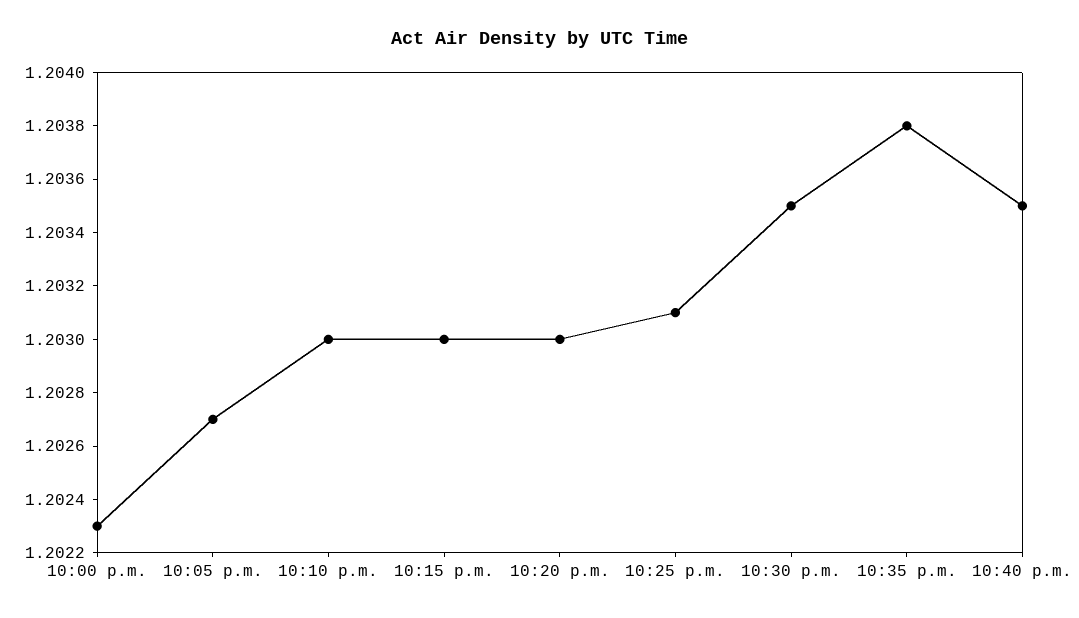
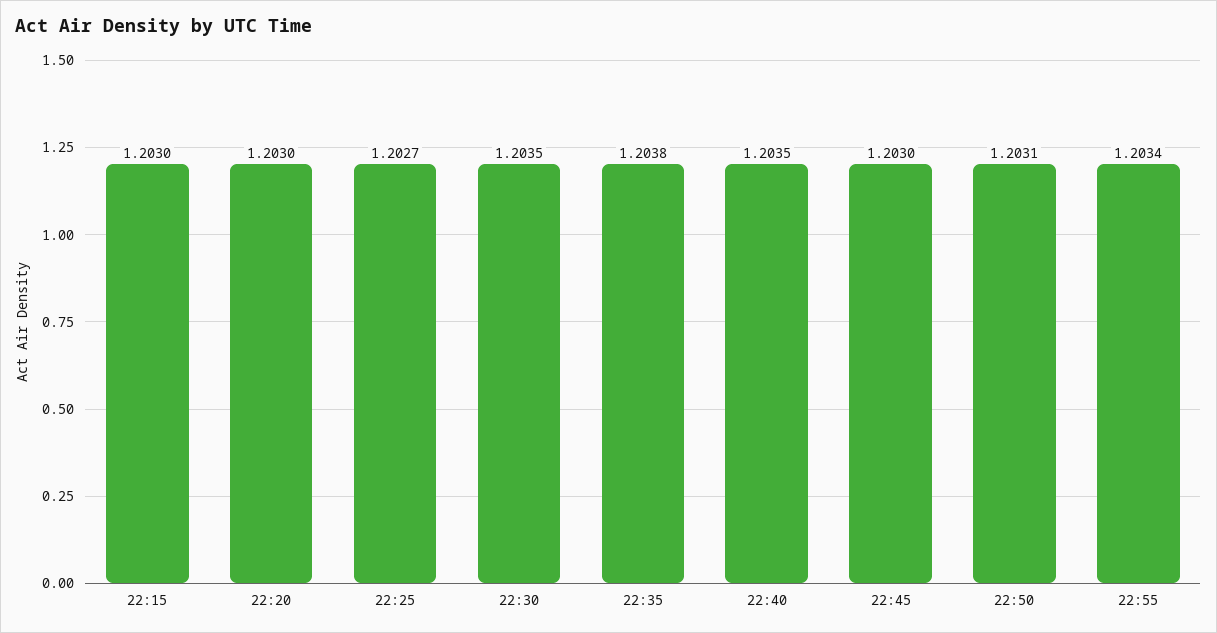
10:00 p.m.: 1.2023 -> none
10:05 p.m.: 1.2027 -> none
10:10 p.m.: 1.203 -> none
10:25 p.m.: 1.2031 -> 1.2027
22:45: none -> 1.203
22:50: none -> 1.2031
22:55: none -> 1.2034

